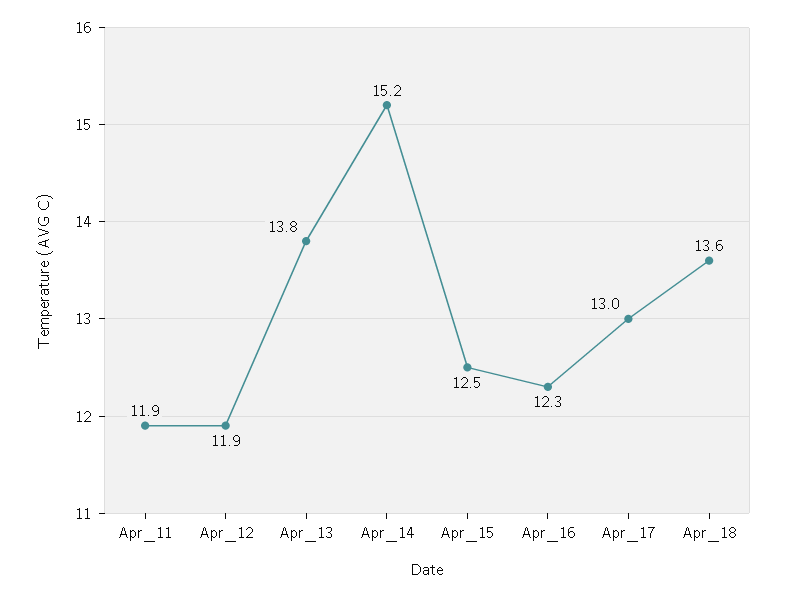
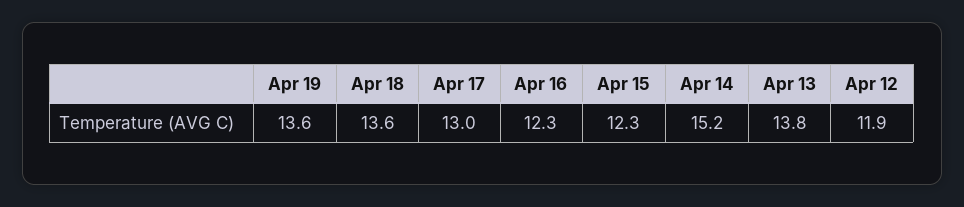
Apr_11: 11.9 -> none
Apr_15: 12.5 -> 12.3
Apr 19: none -> 13.6

